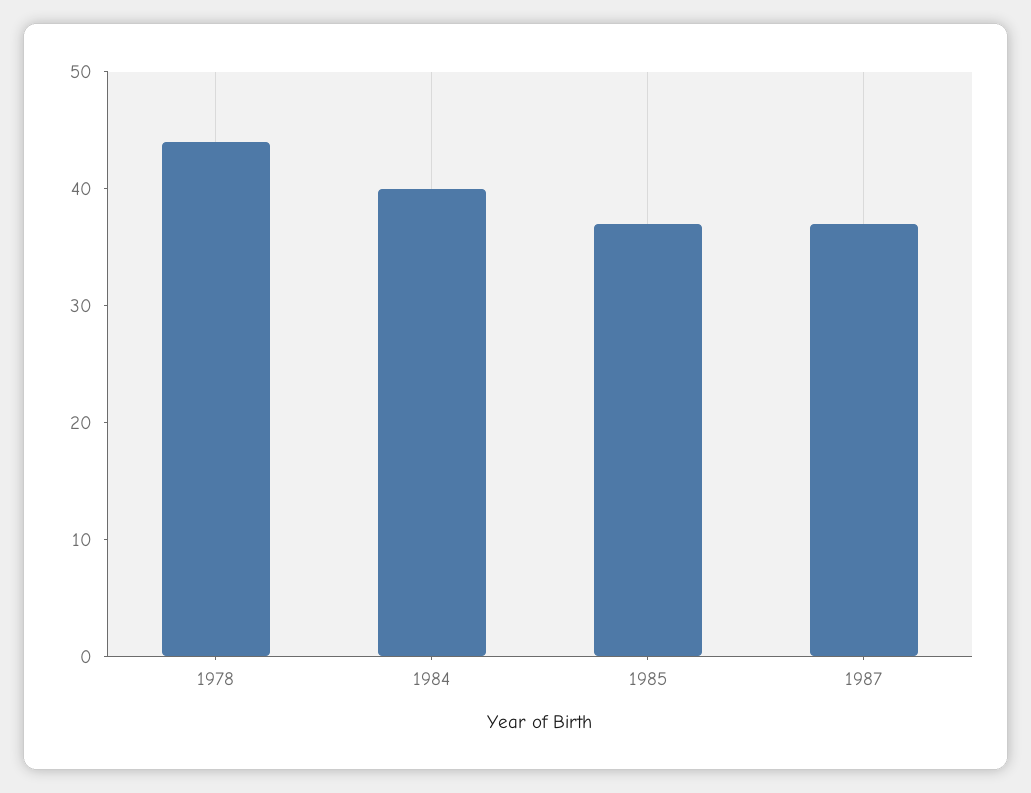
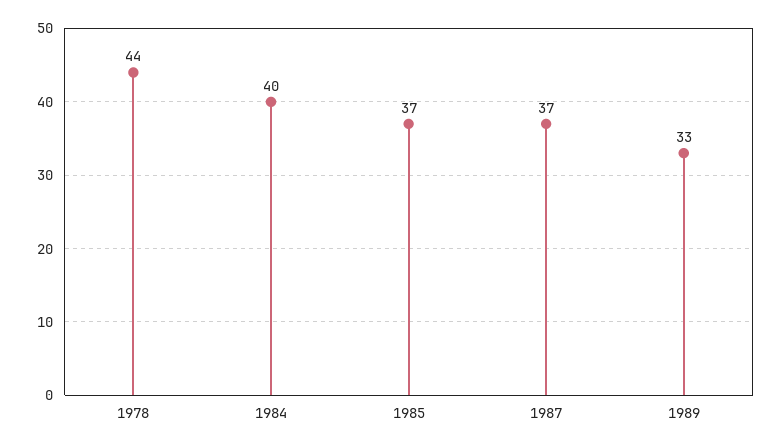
1989: none -> 33

